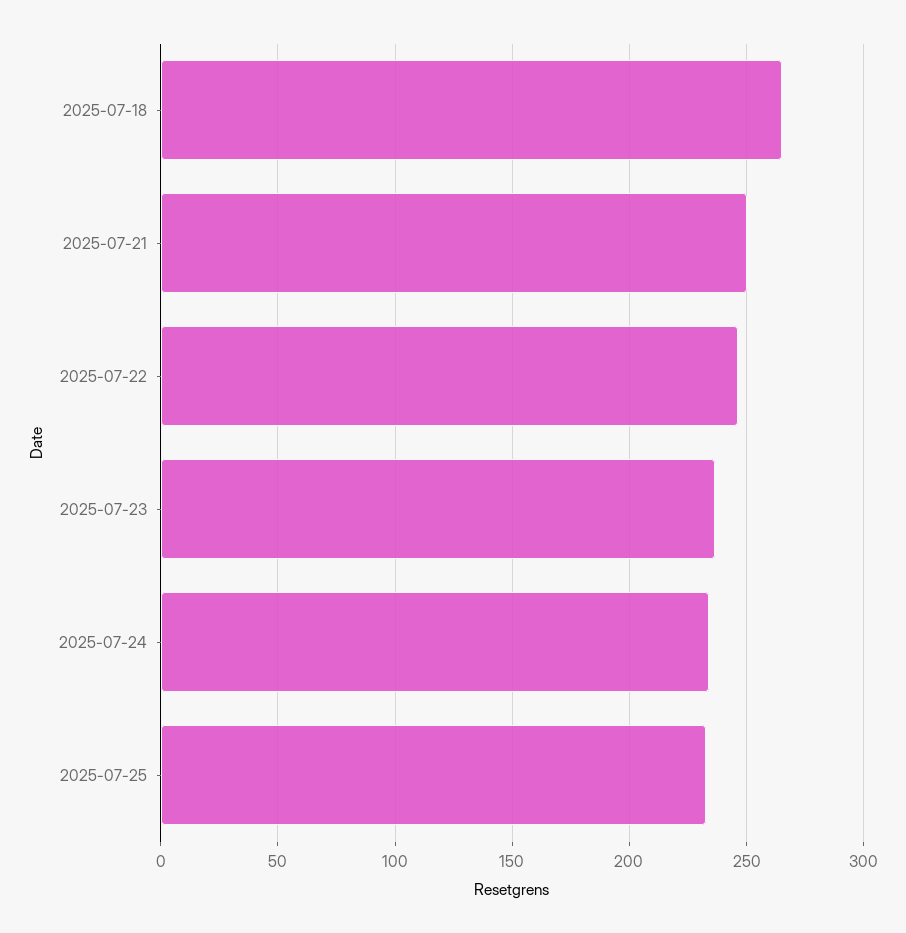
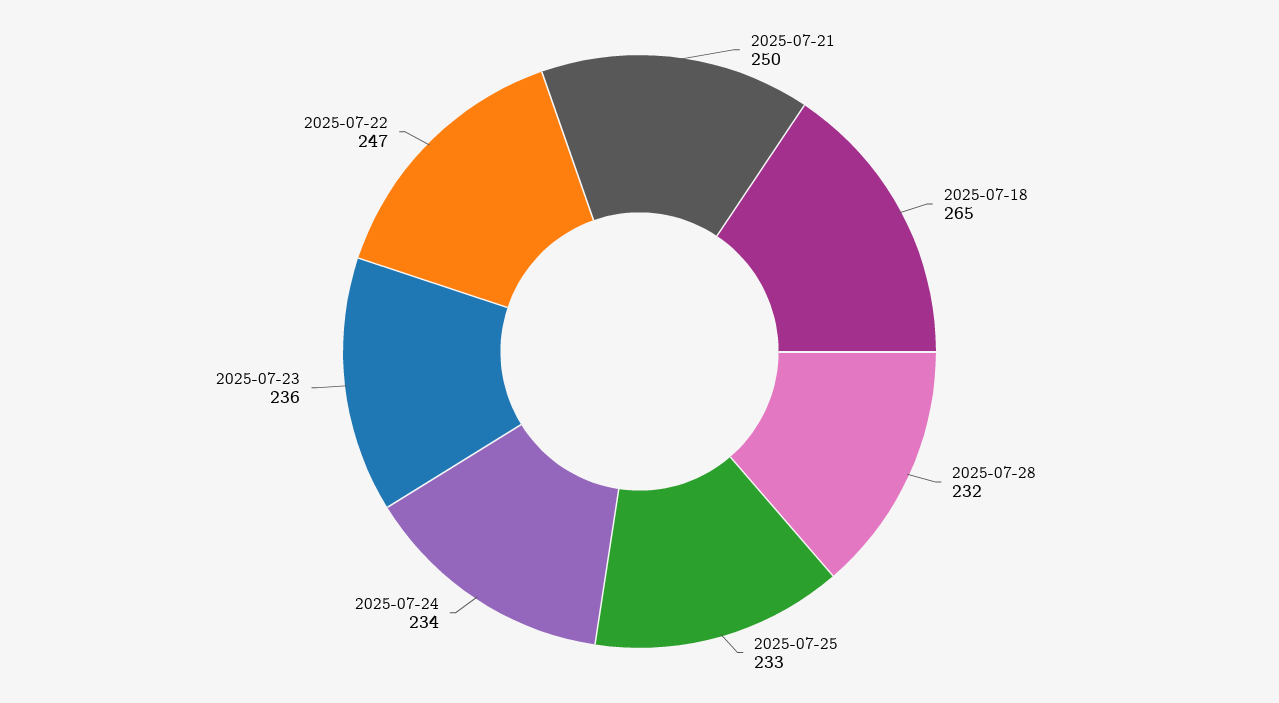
2025-07-28: none -> 232

